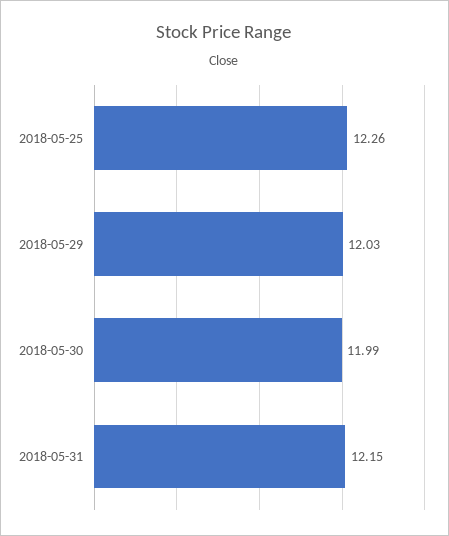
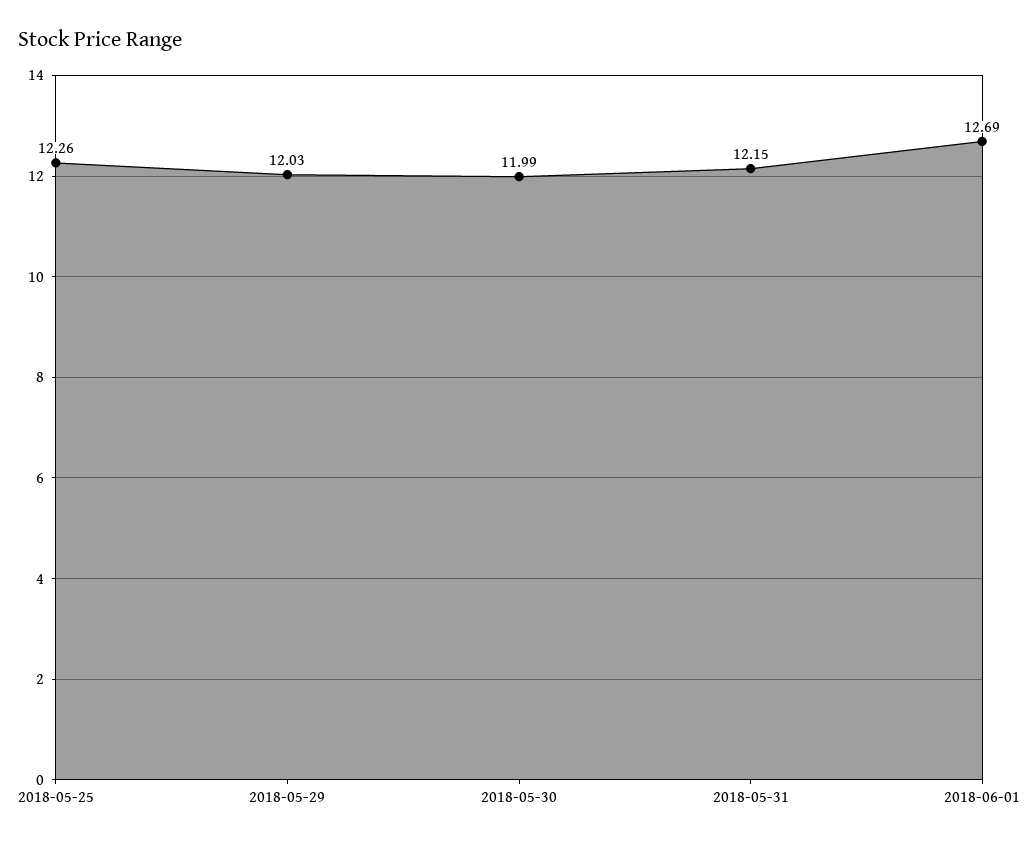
2018-06-01: none -> 12.69

